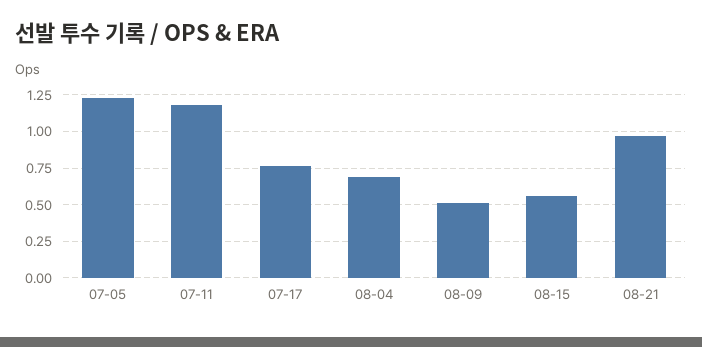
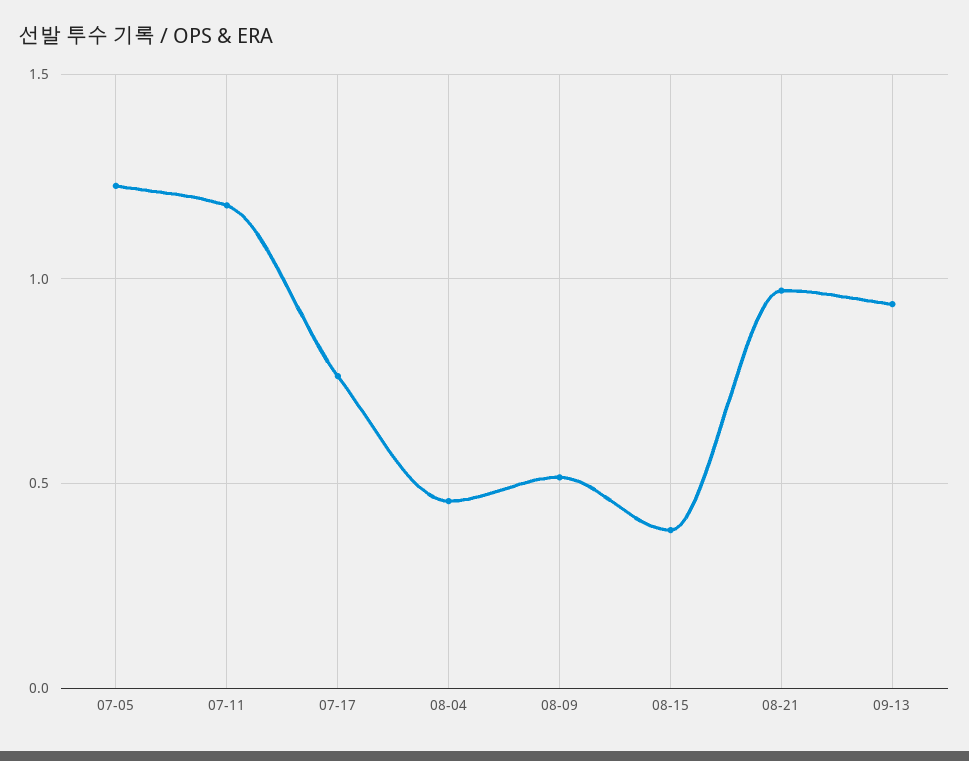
08-04: 0.7 -> 0.45
08-15: 0.55 -> 0.4
09-13: none -> 0.95

